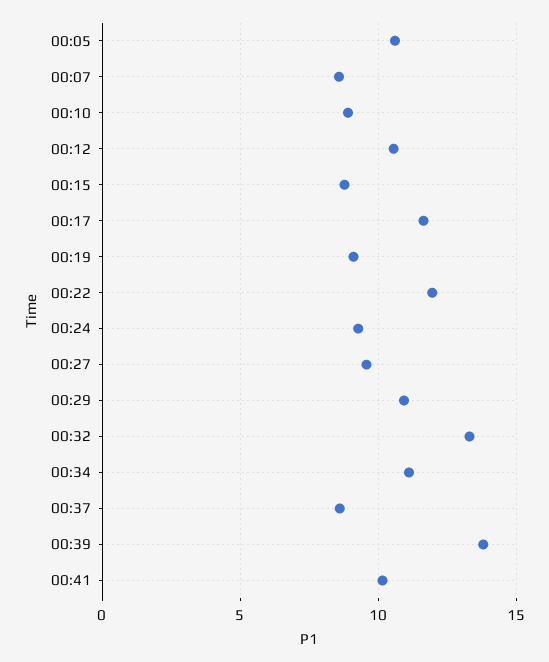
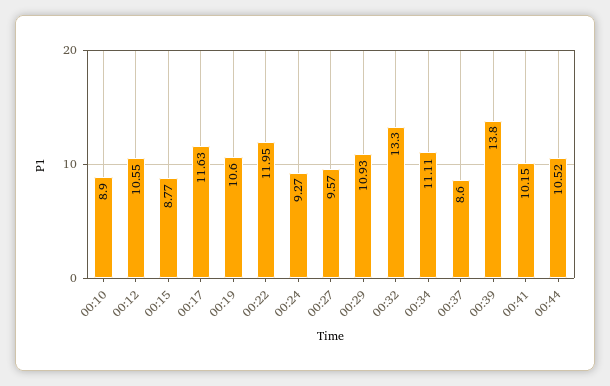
00:05: 10.5 -> none
00:07: 8.5 -> none
00:19: 9 -> 10.6
00:44: none -> 10.52

